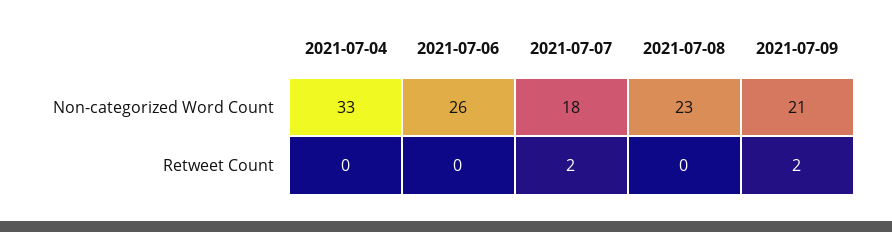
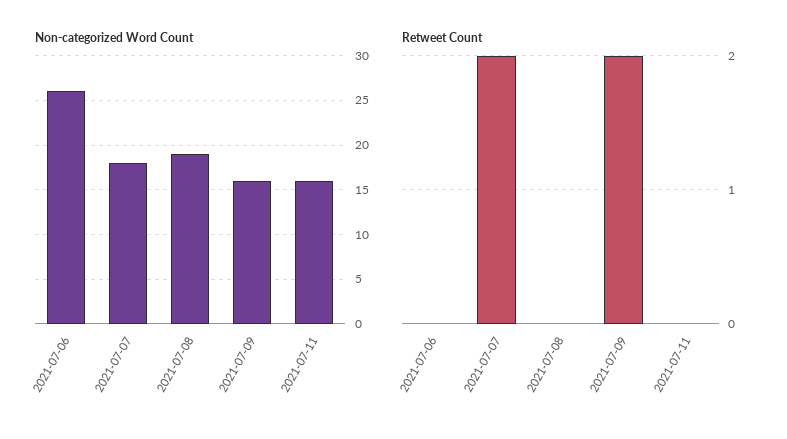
Non-categorized Word Count, 2021-07-04: 33 -> none
Non-categorized Word Count, 2021-07-08: 23 -> 19
Non-categorized Word Count, 2021-07-09: 21 -> 16
Retweet Count, 2021-07-04: 0 -> none
Non-categorized Word Count, 2021-07-11: none -> 16
Retweet Count, 2021-07-11: none -> 0

